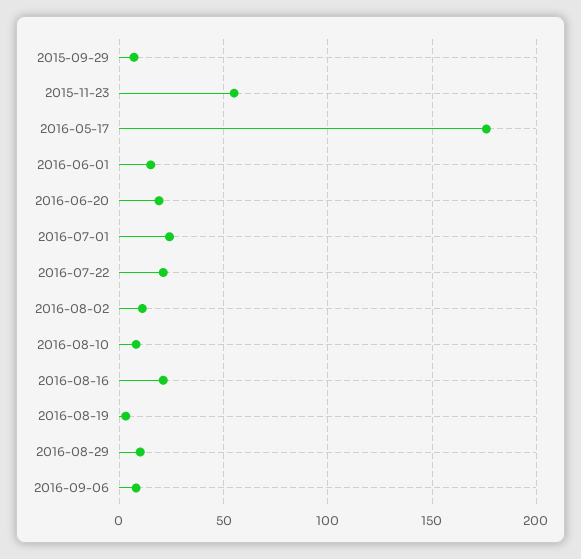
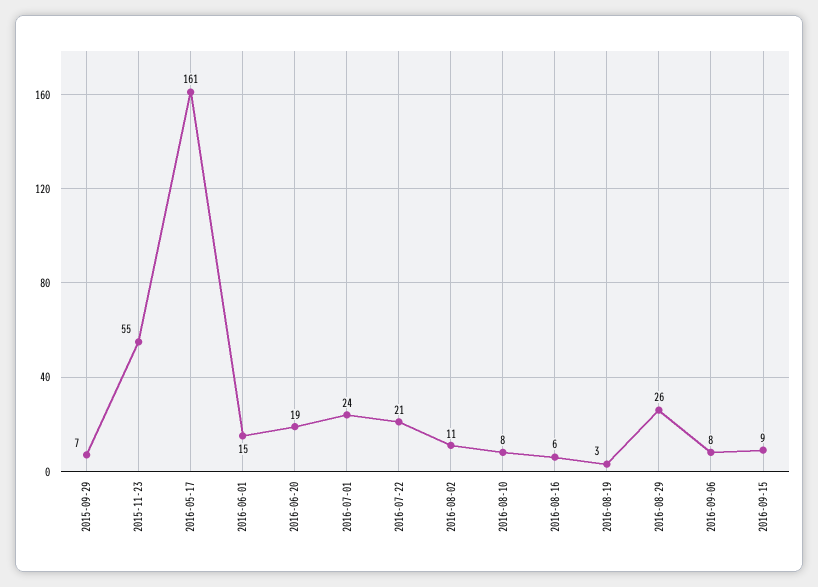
2016-05-17: 175 -> 161
2016-08-16: 20 -> 6
2016-08-29: 10 -> 26
2016-09-15: none -> 9

